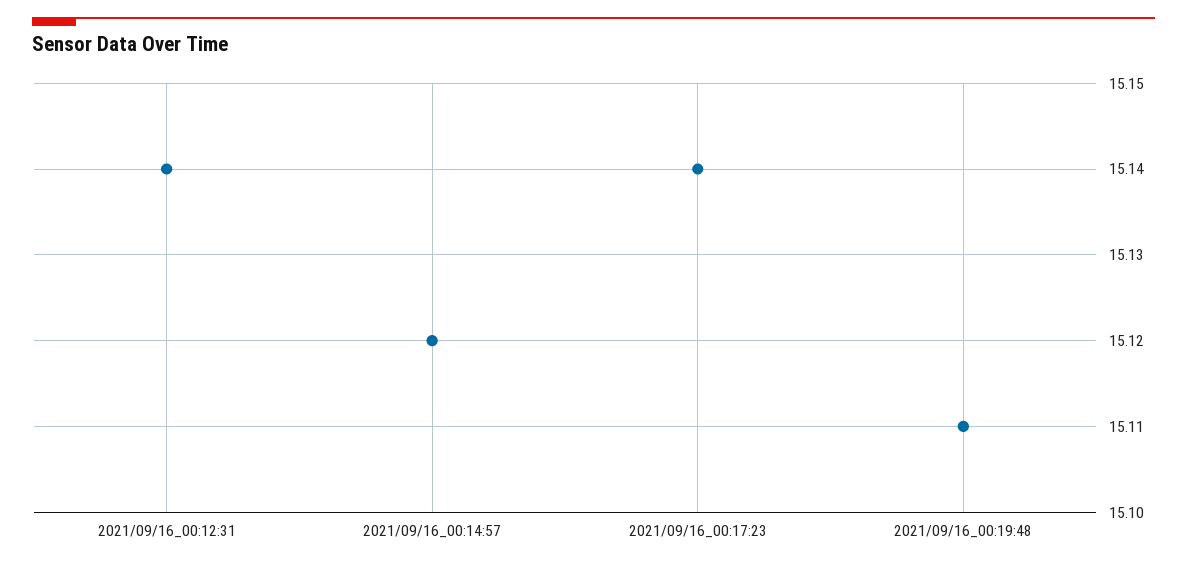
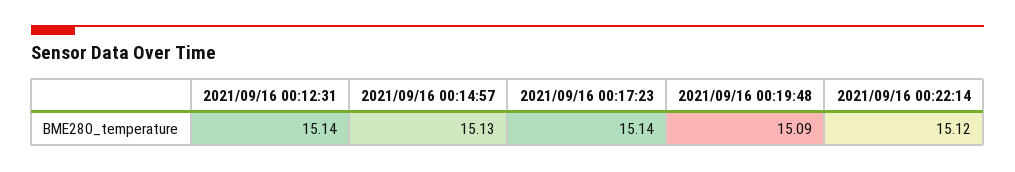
2021/09/16_00:14:57: 15.12 -> 15.13
2021/09/16_00:19:48: 15.11 -> 15.09
2021/09/16 00:22:14: none -> 15.12

